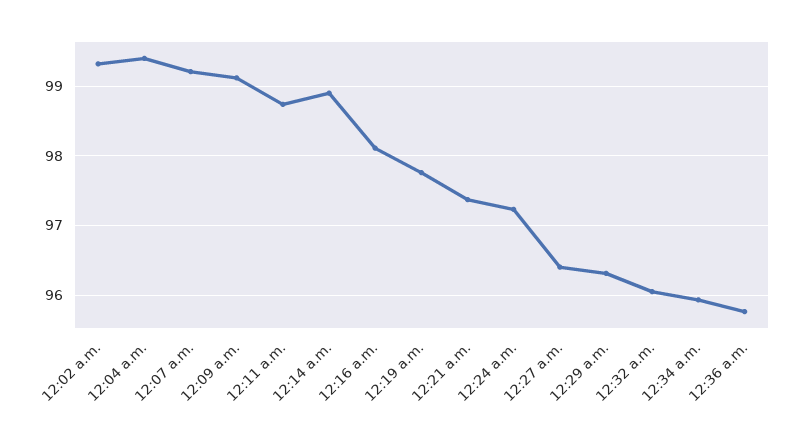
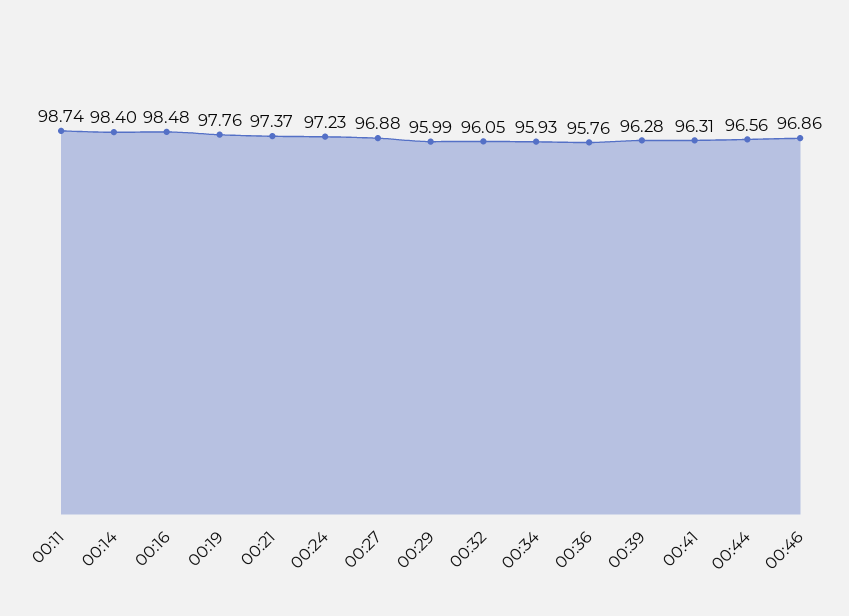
12:02 a.m.: 99.3 -> none
12:04 a.m.: 99.4 -> none
12:07 a.m.: 99.2 -> none
12:09 a.m.: 99.1 -> none
12:14 a.m.: 98.9 -> 98.4
12:16 a.m.: 98.1 -> 98.48
12:27 a.m.: 96.4 -> 96.88
12:29 a.m.: 96.3 -> 95.99
00:39: none -> 96.28
00:41: none -> 96.31
00:44: none -> 96.56
00:46: none -> 96.86

